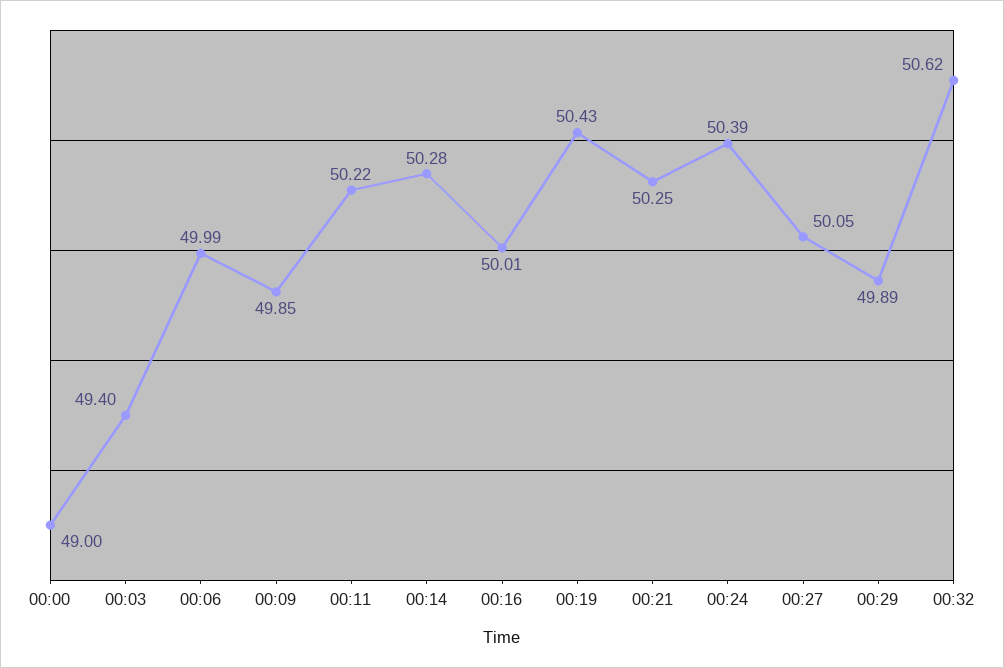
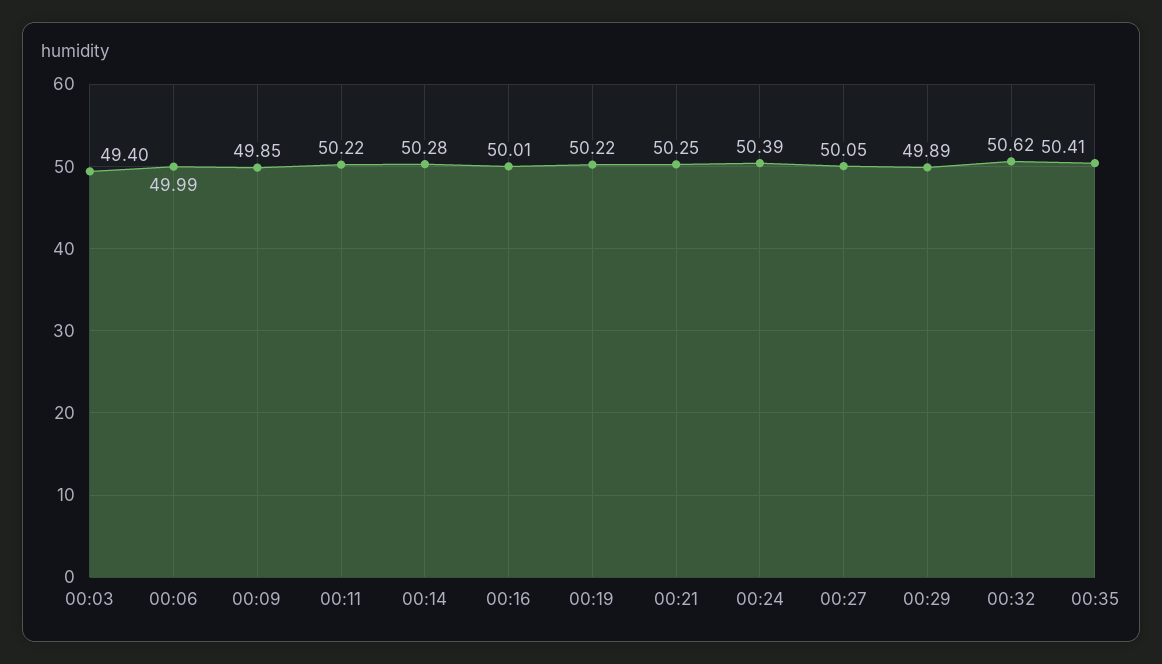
00:00: 49 -> none
00:19: 50.43 -> 50.22
00:35: none -> 50.41

